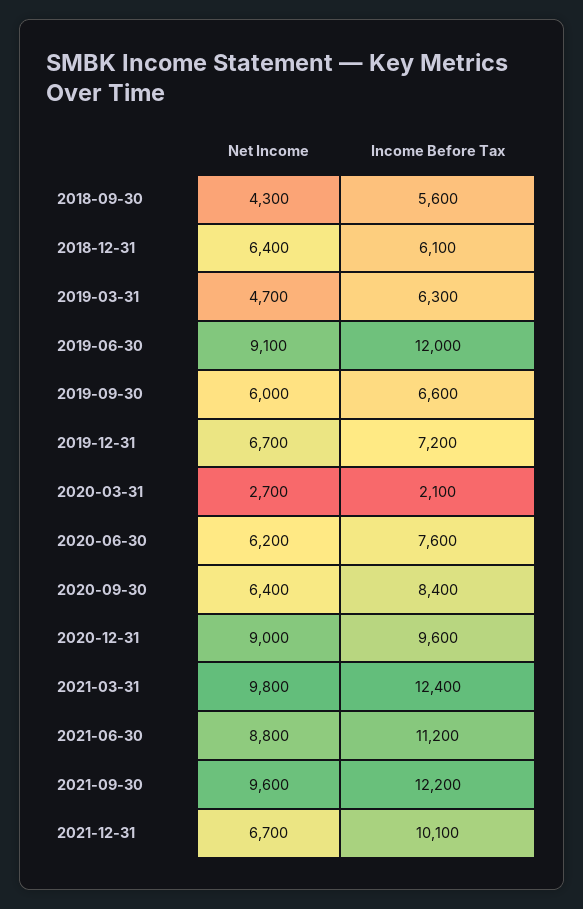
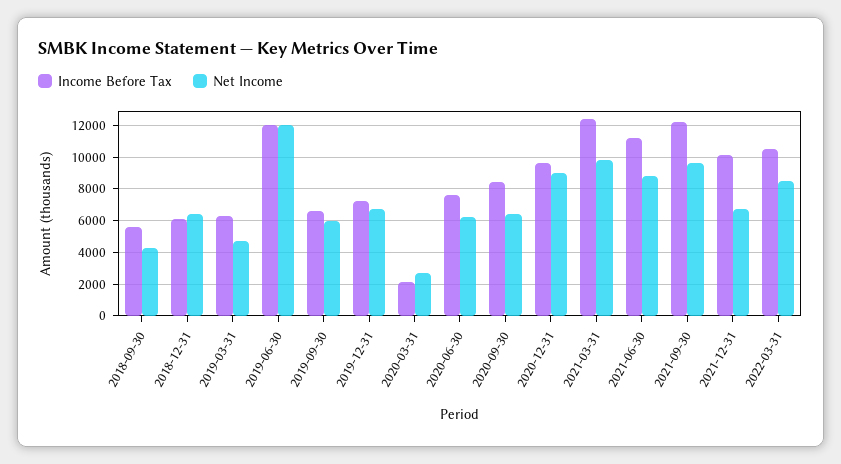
Net Income, 2019-06-30: 9100 -> 12000
Income Before Tax, 2022-03-31: none -> 10500
Net Income, 2022-03-31: none -> 8500

